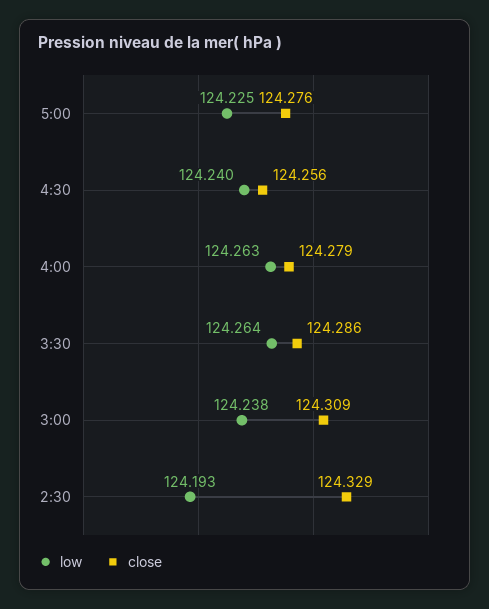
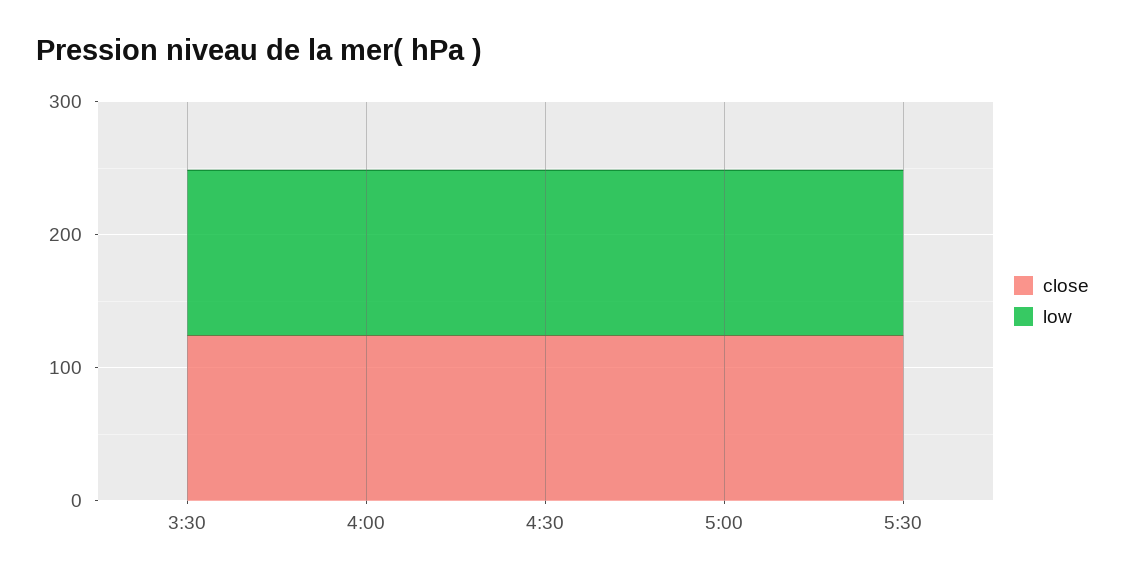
low, 3:00: 124.238 -> none
close, 3:00: 124.309 -> none
low, 2:30: 124.193 -> none
close, 2:30: 124.329 -> none
close, 5:30: none -> 120
low, 5:30: none -> 120

